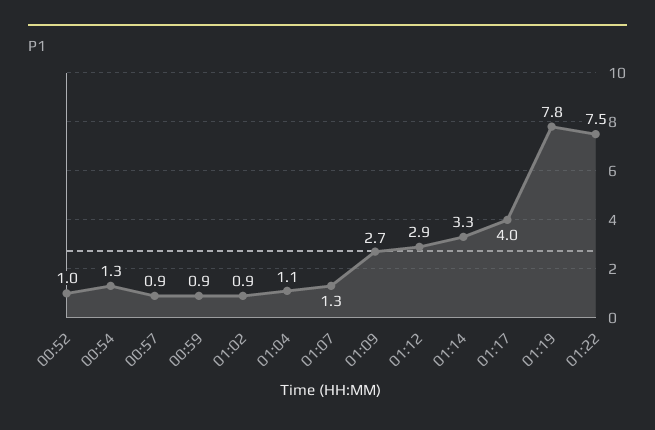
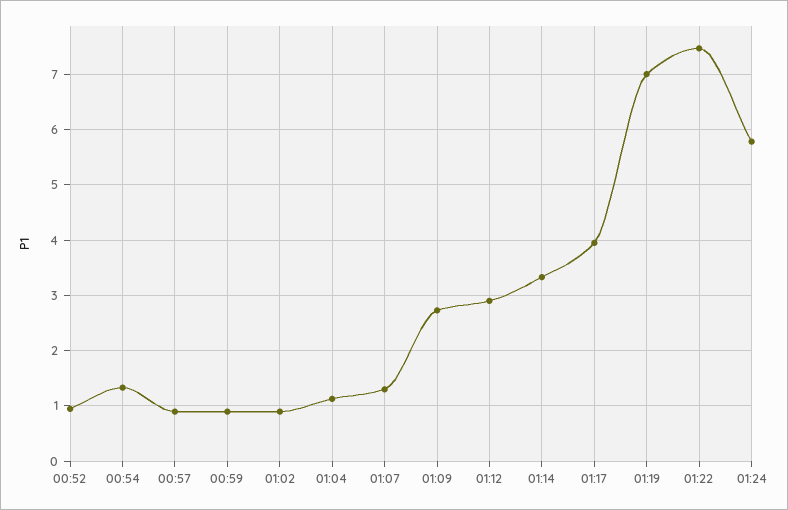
01:19: 7.8 -> 7
01:24: none -> 5.8

